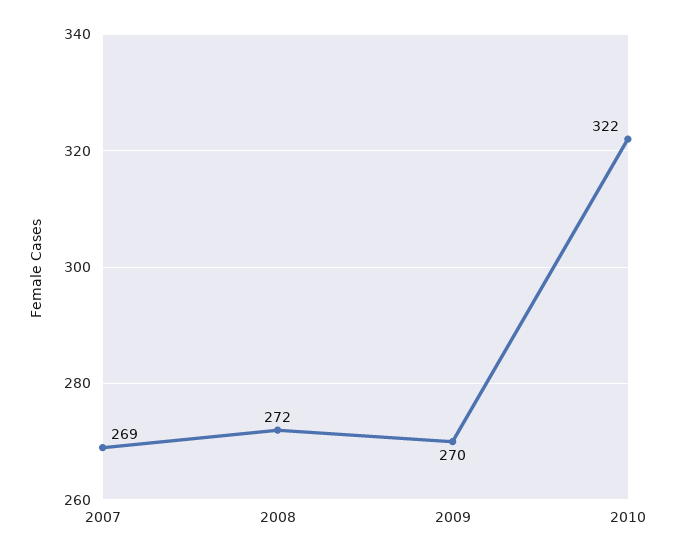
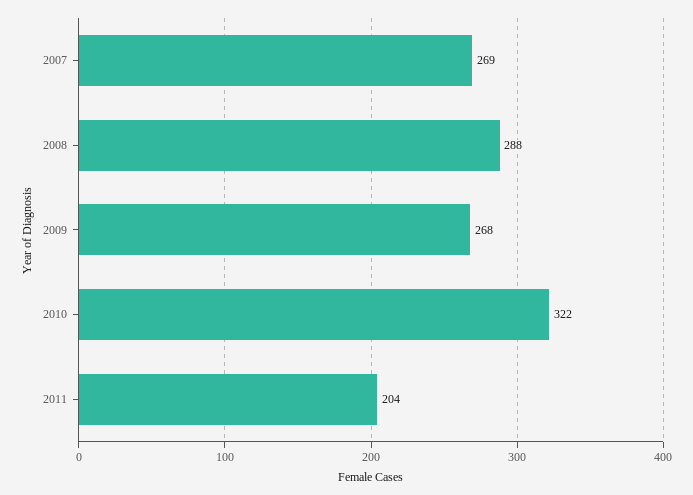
2008: 272 -> 288
2009: 270 -> 268
2011: none -> 204

